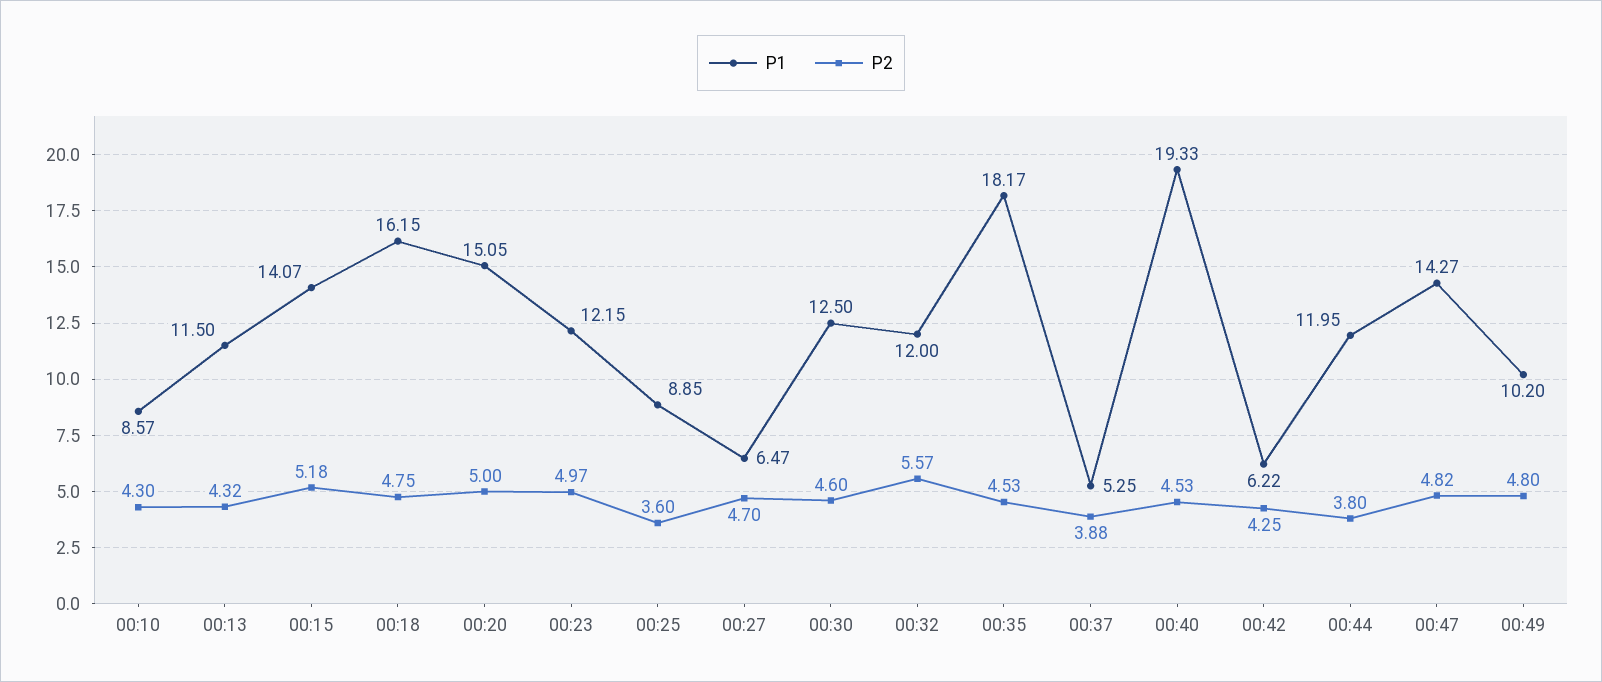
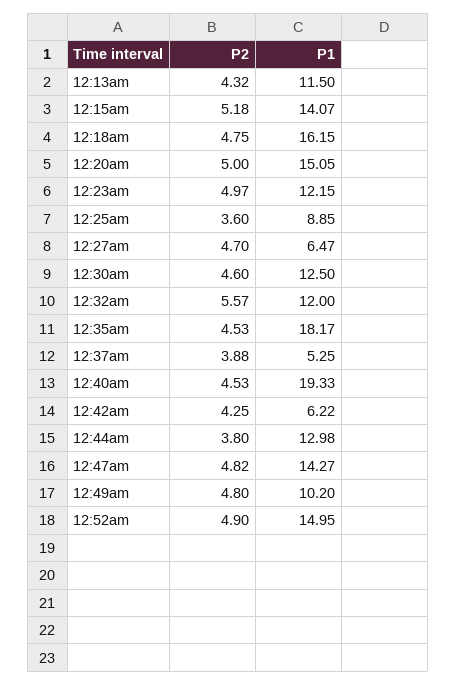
P1, 00:10: 8.57 -> none
P2, 00:10: 4.3 -> none
P1, 00:44: 11.95 -> 12.98
P2, 12:52am: none -> 4.9
P1, 12:52am: none -> 14.95

